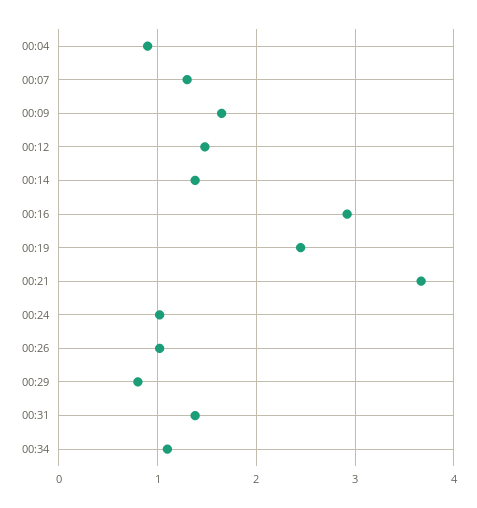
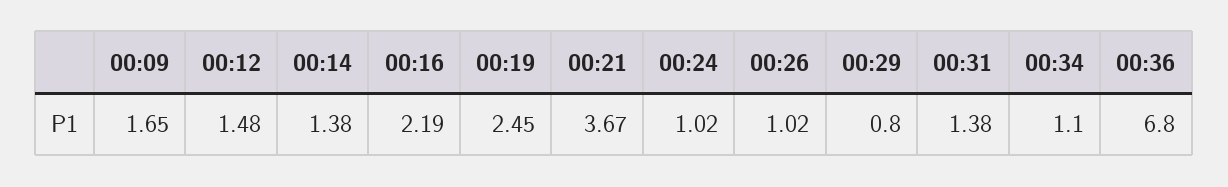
00:04: 0.9 -> none
00:07: 1.3 -> none
00:16: 2.9 -> 2.19
00:36: none -> 6.8

